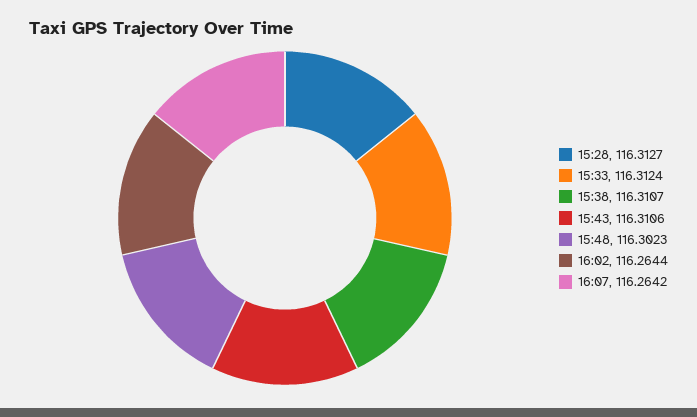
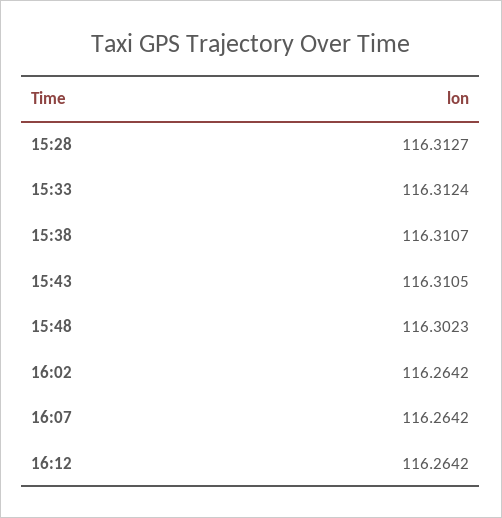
15:43: 116.3106 -> 116.3105
16:02: 116.2644 -> 116.2642
16:12: none -> 116.2642

